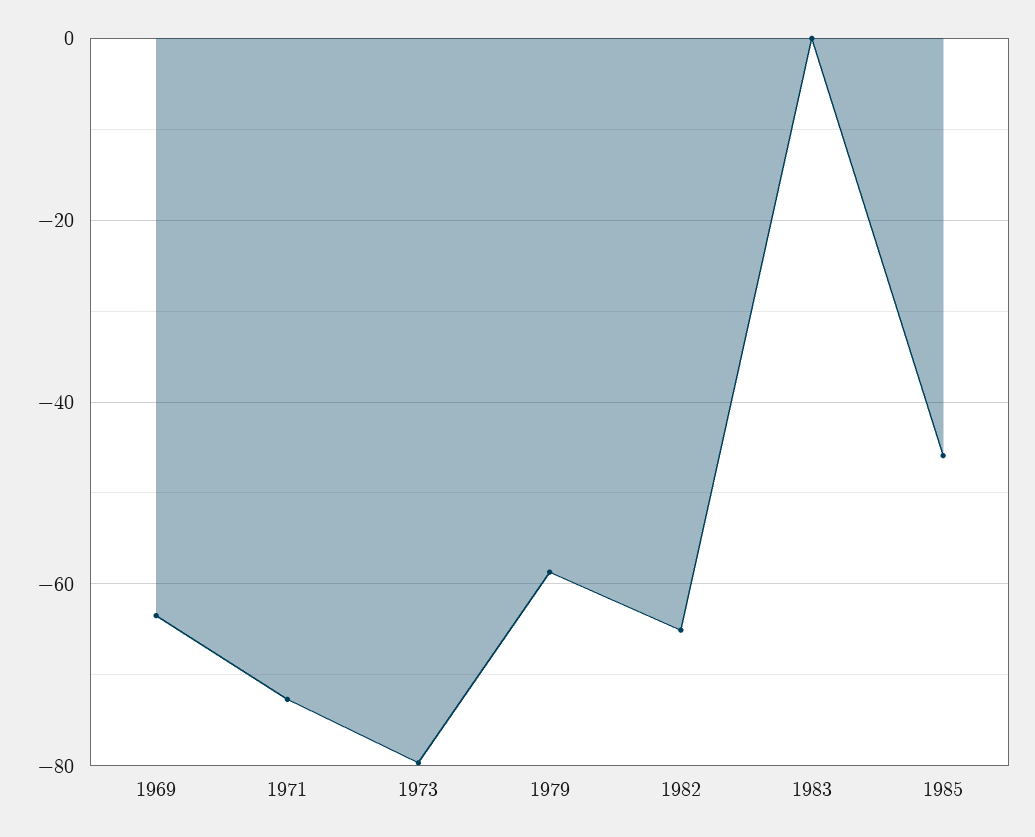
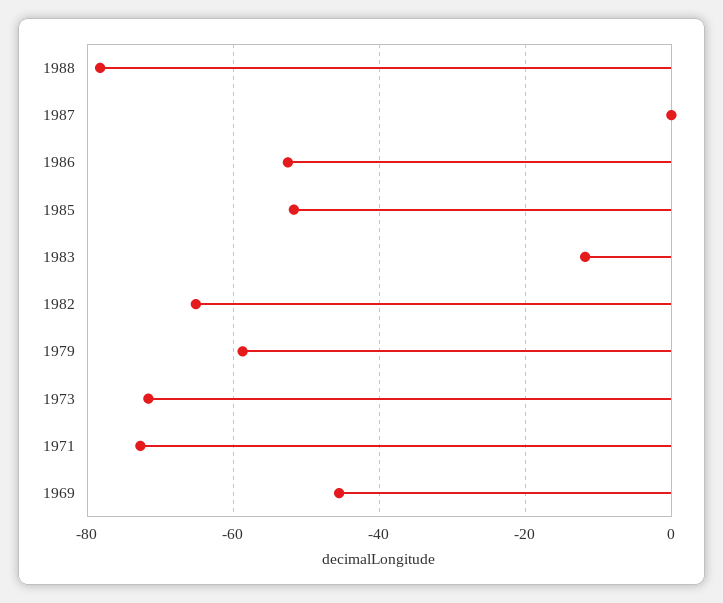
1969: -64 -> -46
1973: -80 -> -72
1983: 0 -> -12
1985: -46 -> -52
1988: none -> -78
1987: none -> 0
1986: none -> -52

